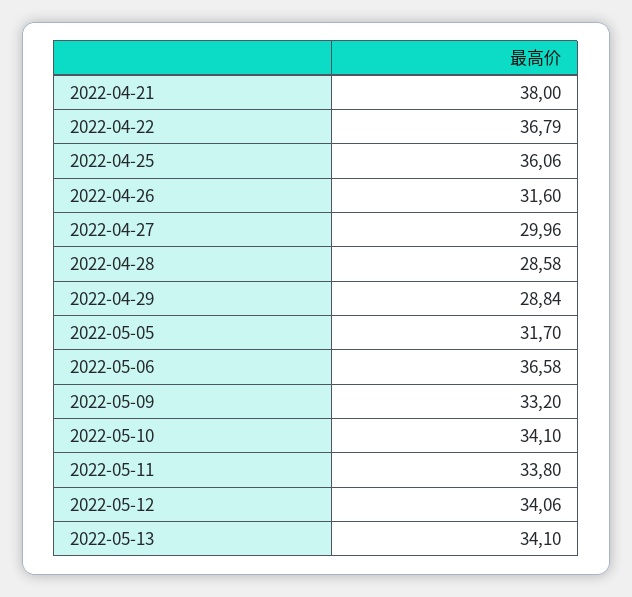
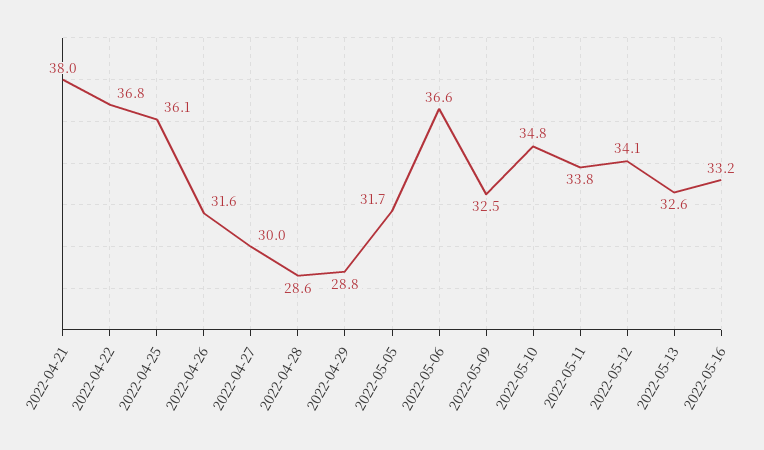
2022-05-09: 33.2 -> 32.5
2022-05-10: 34.1 -> 34.8
2022-05-13: 34.1 -> 32.6
2022-05-16: none -> 33.2

